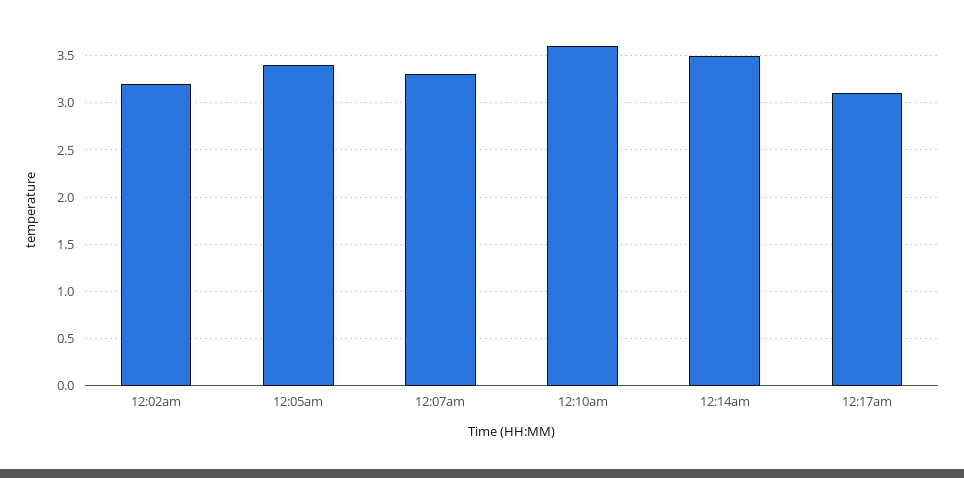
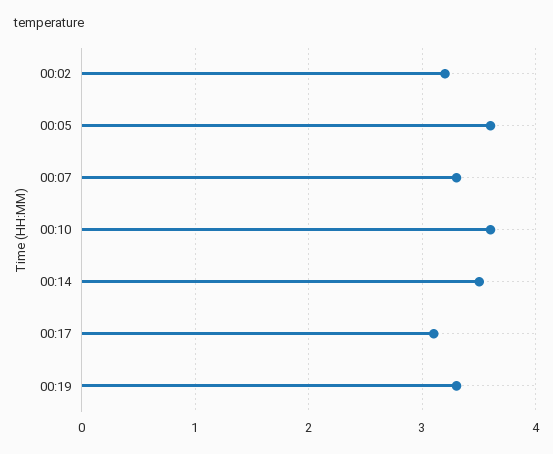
12:05am: 3.4 -> 3.6
00:19: none -> 3.3

